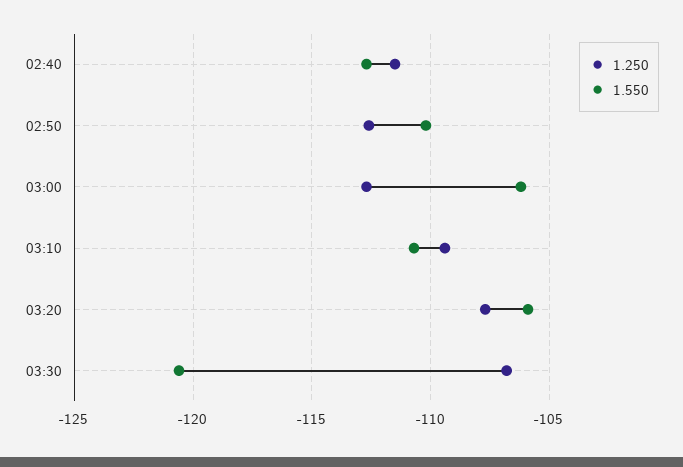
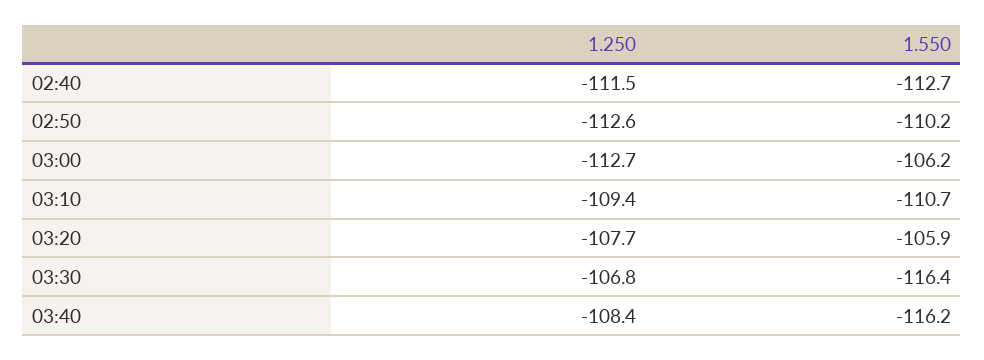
1.550, 03:30: -120.5 -> -116.4
1.250, 03:40: none -> -108.4
1.550, 03:40: none -> -116.2

